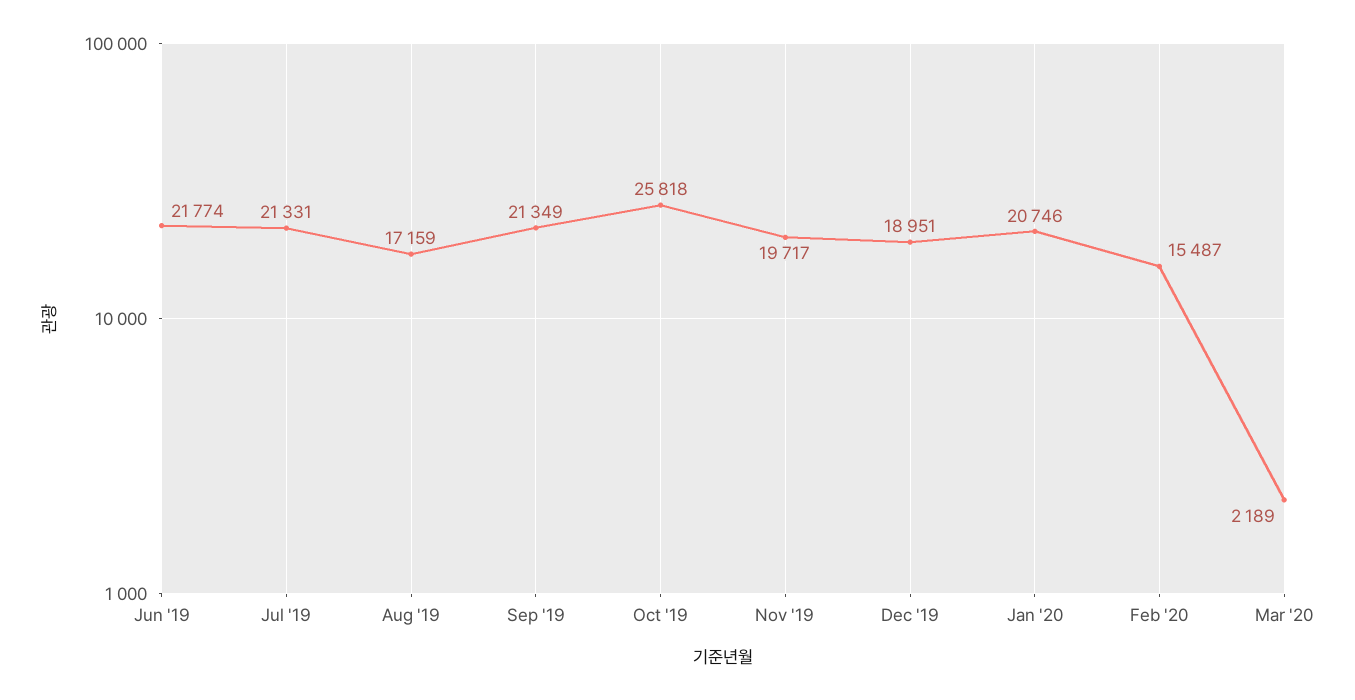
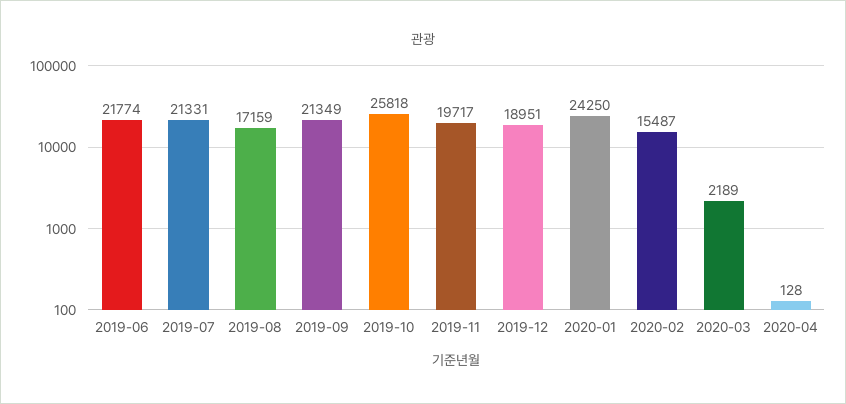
Jan '20: 20746 -> 24250
2020-04: none -> 128

